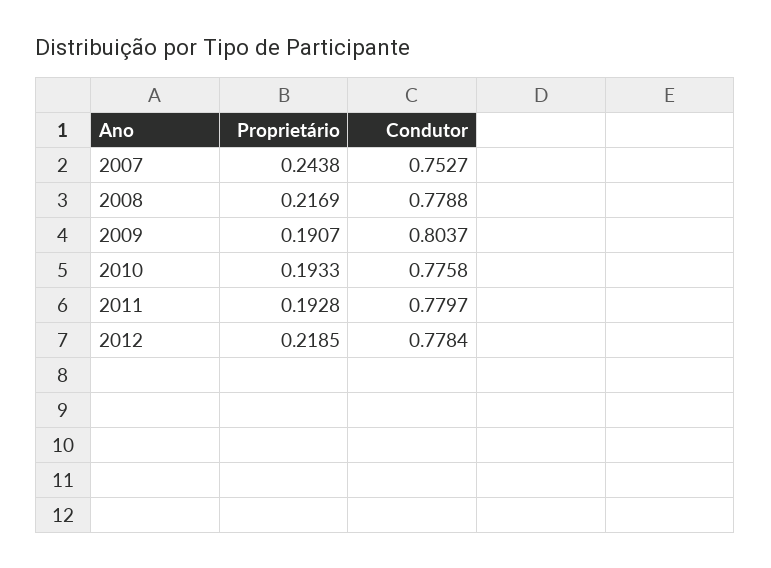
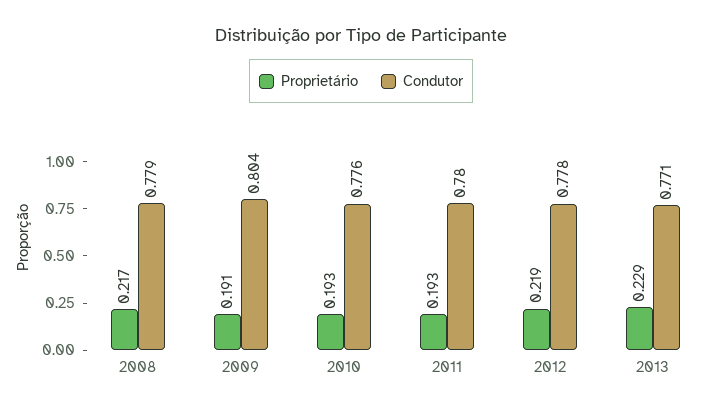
Proprietário, 2007: 0.2438 -> none
Condutor, 2007: 0.7527 -> none
Proprietário, 2013: none -> 0.229
Condutor, 2013: none -> 0.771

